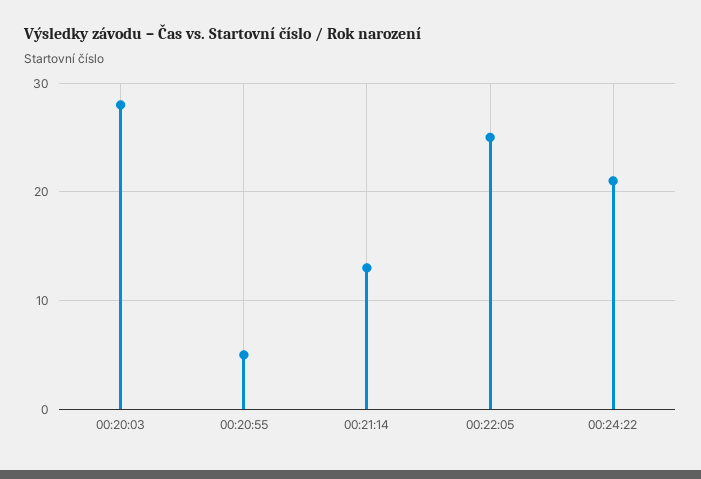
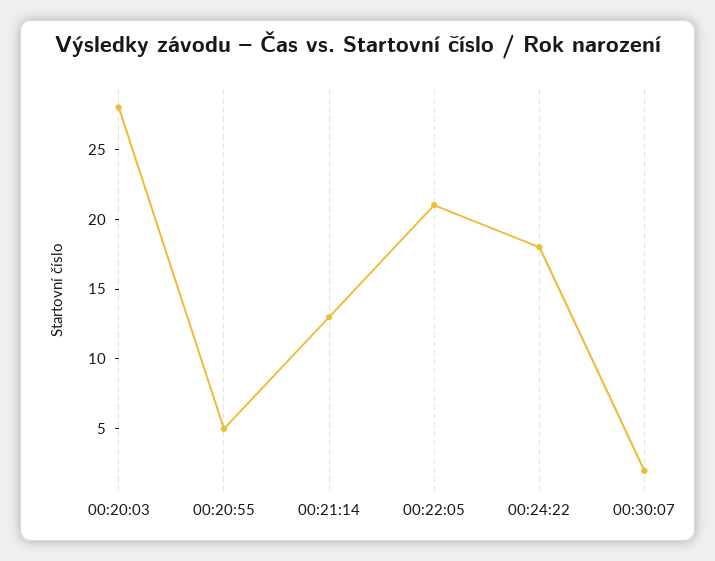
00:22:05: 25 -> 21
00:24:22: 21 -> 18
00:30:07: none -> 2

